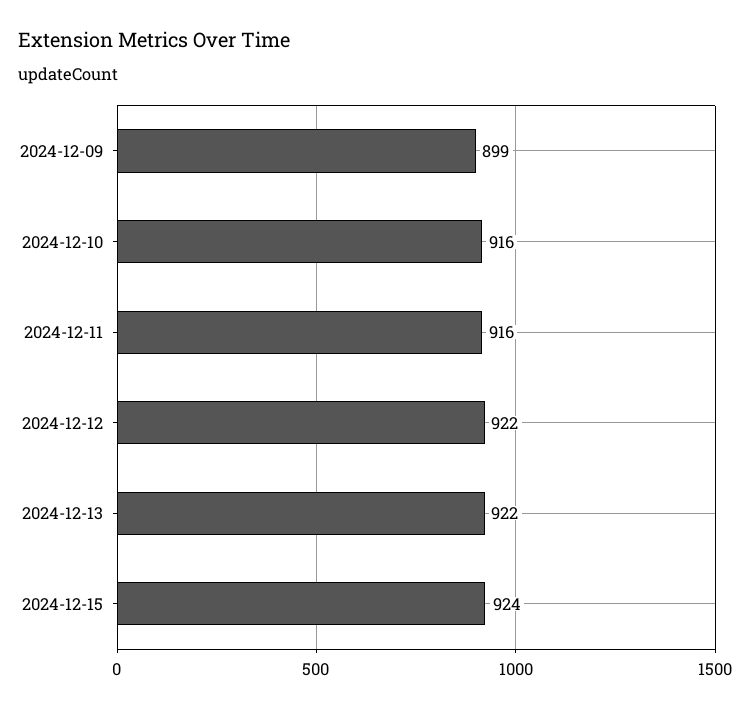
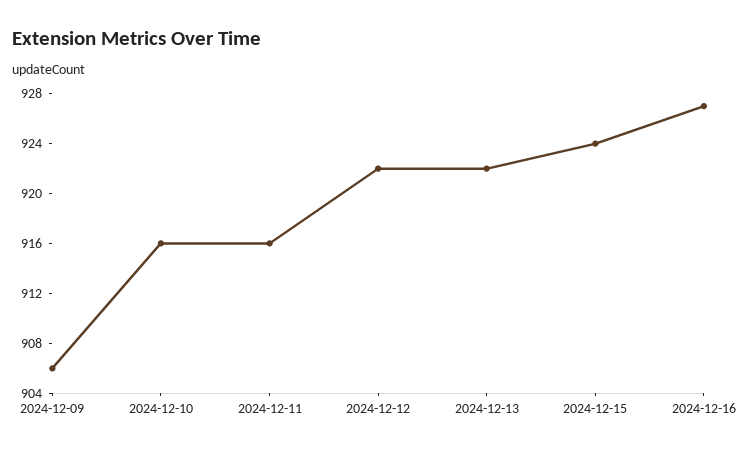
2024-12-09: 899 -> 906
2024-12-16: none -> 927

